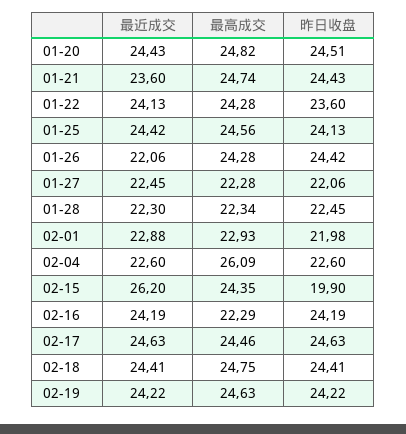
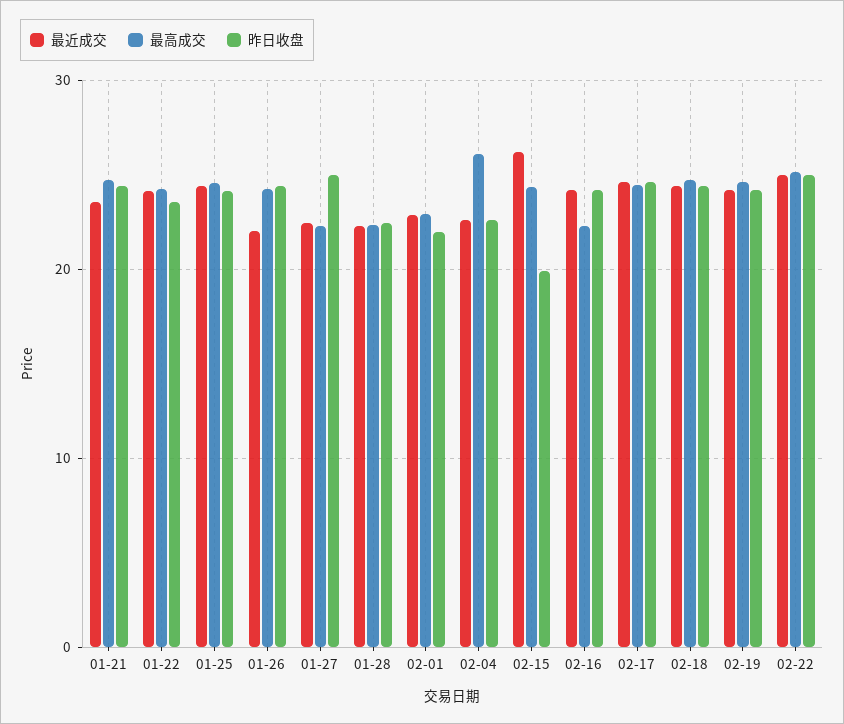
最近成交, 01-20: 24.43 -> none
最高成交, 01-20: 24.82 -> none
昨日收盘, 01-20: 24.51 -> none
昨日收盘, 01-27: 22.06 -> 25
最近成交, 02-22: none -> 25
最高成交, 02-22: none -> 25
昨日收盘, 02-22: none -> 25

